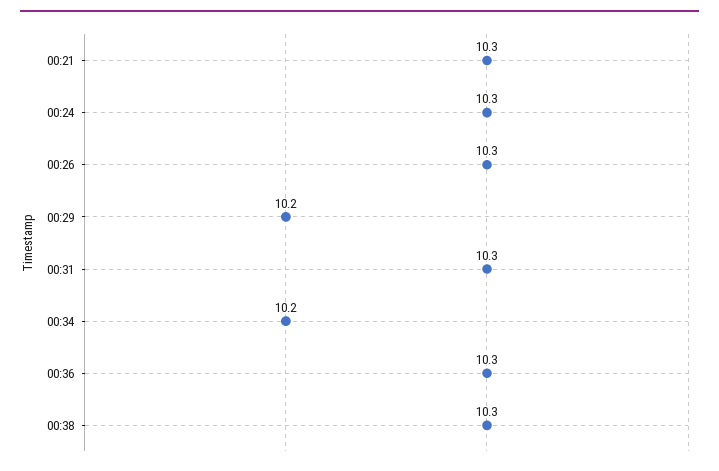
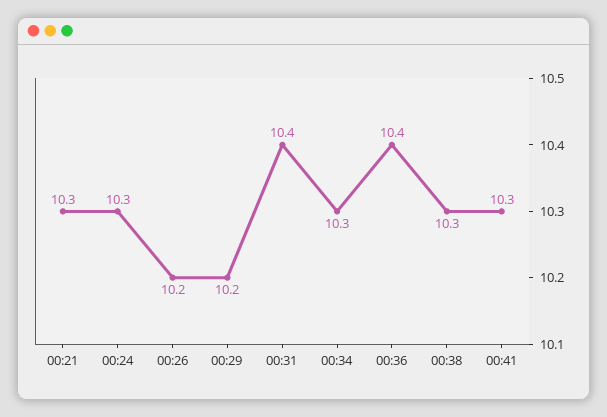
00:26: 10.3 -> 10.2
00:31: 10.3 -> 10.4
00:34: 10.2 -> 10.3
00:36: 10.3 -> 10.4
00:41: none -> 10.3

